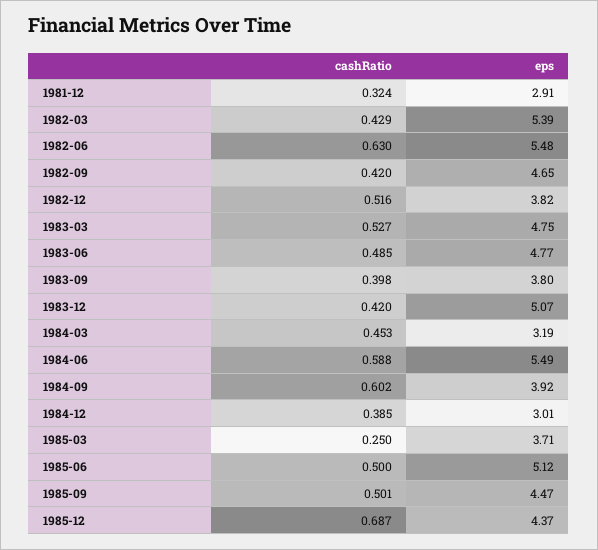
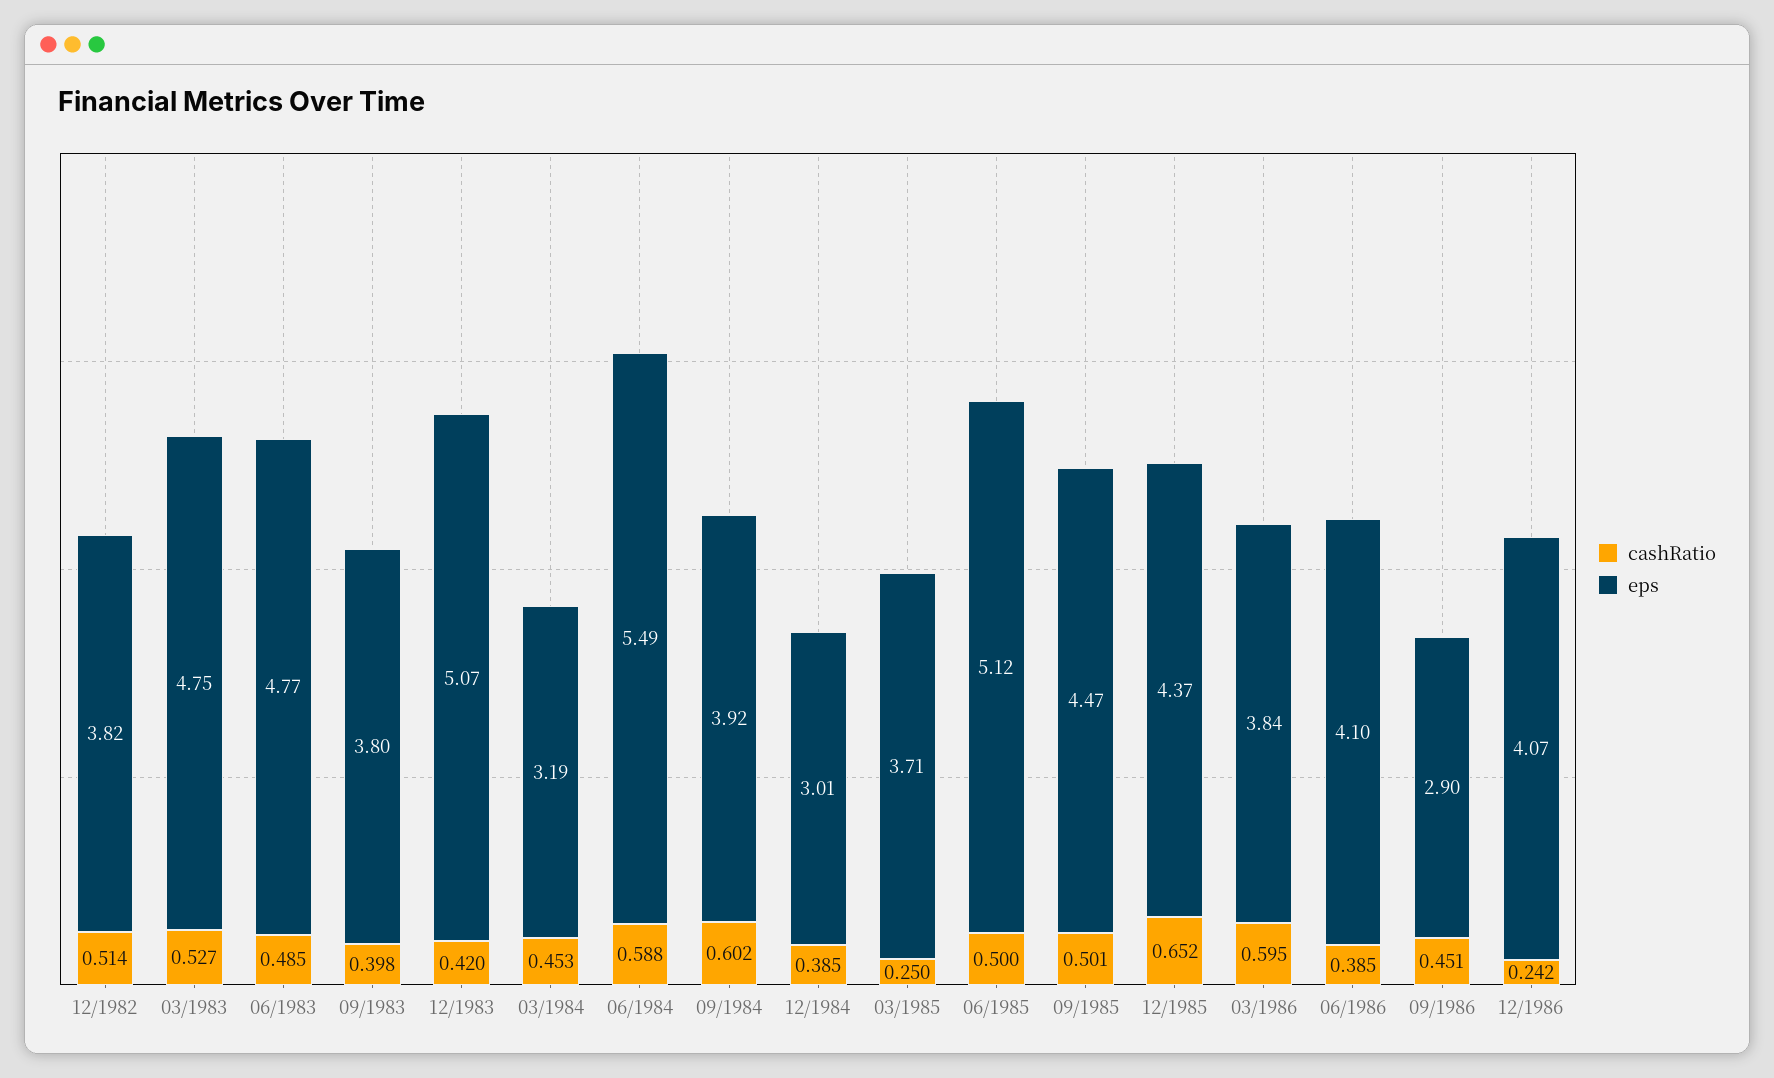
cashRatio, 1981-12: 0.324 -> none
eps, 1981-12: 2.91 -> none
cashRatio, 1982-03: 0.429 -> none
eps, 1982-03: 5.39 -> none
cashRatio, 1982-06: 0.63 -> none
eps, 1982-06: 5.48 -> none
cashRatio, 1982-09: 0.42 -> none
eps, 1982-09: 4.65 -> none
cashRatio, 1982-12: 0.516 -> 0.514
cashRatio, 1985-12: 0.687 -> 0.652
cashRatio, 03/1986: none -> 0.595
eps, 03/1986: none -> 3.84
cashRatio, 06/1986: none -> 0.385
eps, 06/1986: none -> 4.1
cashRatio, 09/1986: none -> 0.451
eps, 09/1986: none -> 2.9
cashRatio, 12/1986: none -> 0.242
eps, 12/1986: none -> 4.07

